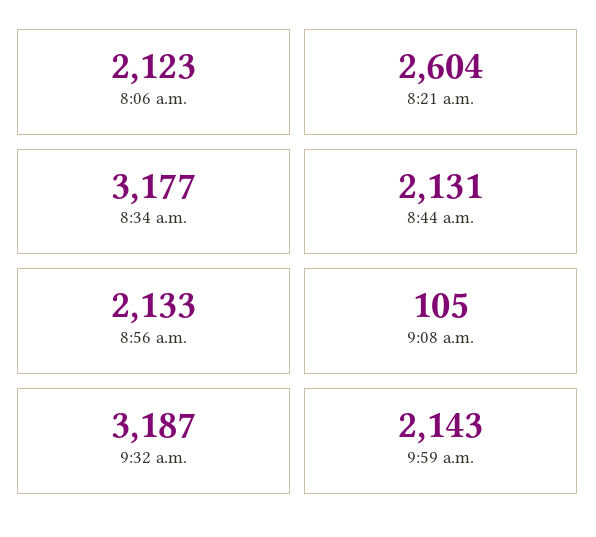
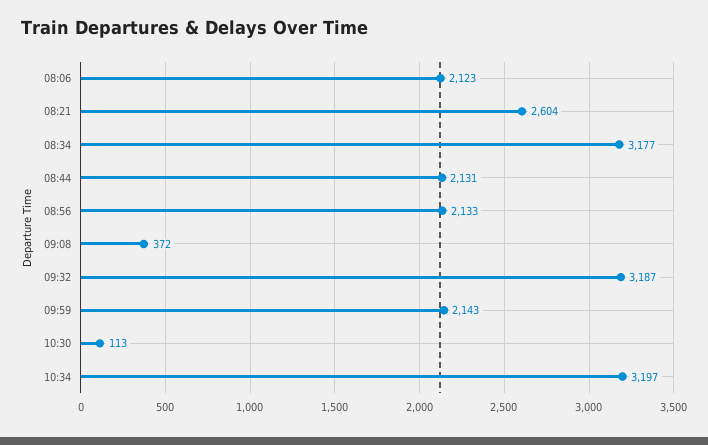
9:08 a.m.: 105 -> 372
10:30: none -> 113
10:34: none -> 3197

